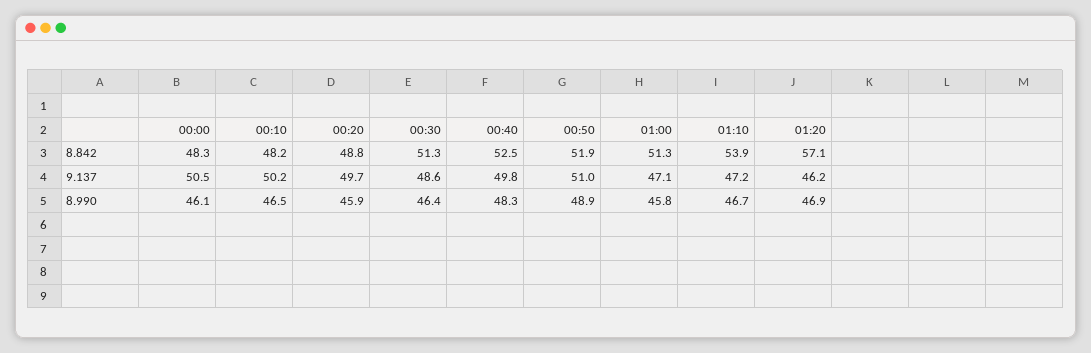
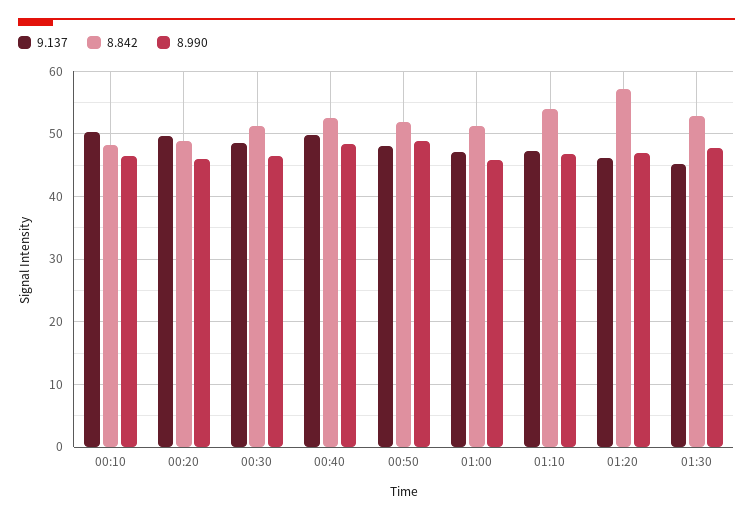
8.842, 00:00: 48.3 -> none
9.137, 00:00: 50.5 -> none
9.137, 00:50: 51 -> 48
8.990, 00:00: 46.1 -> none
9.137, 01:30: none -> 45
8.842, 01:30: none -> 53
8.990, 01:30: none -> 48

